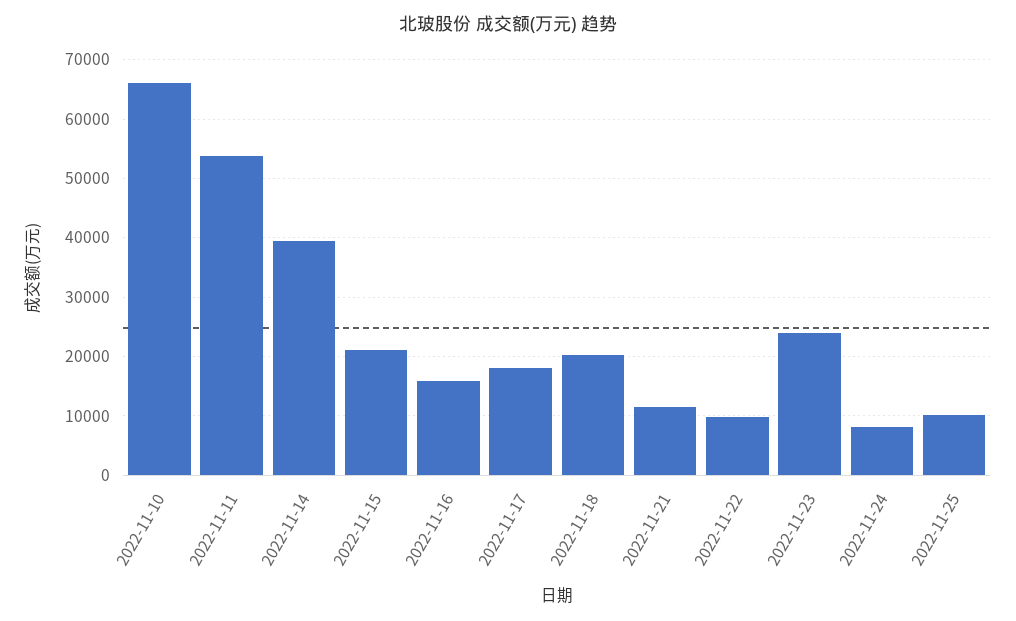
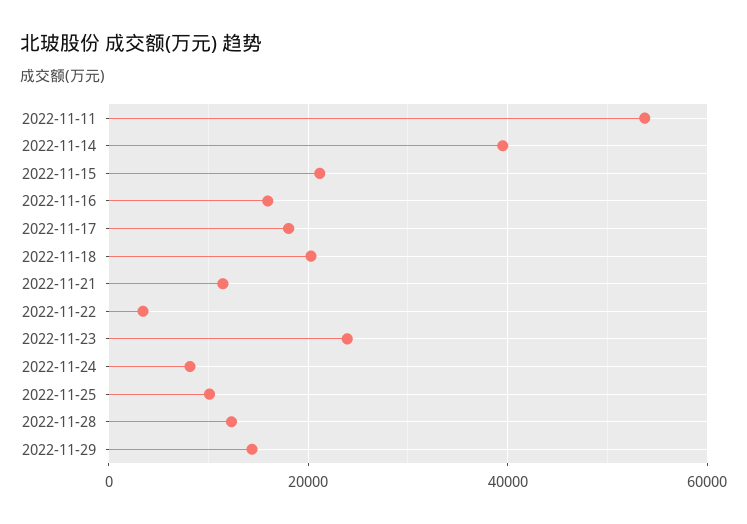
2022-11-10: 66000 -> none
2022-11-22: 10000 -> 4000
2022-11-28: none -> 12000
2022-11-29: none -> 14000

